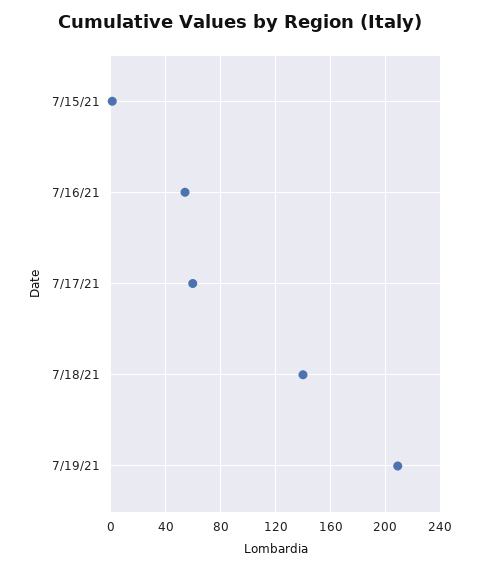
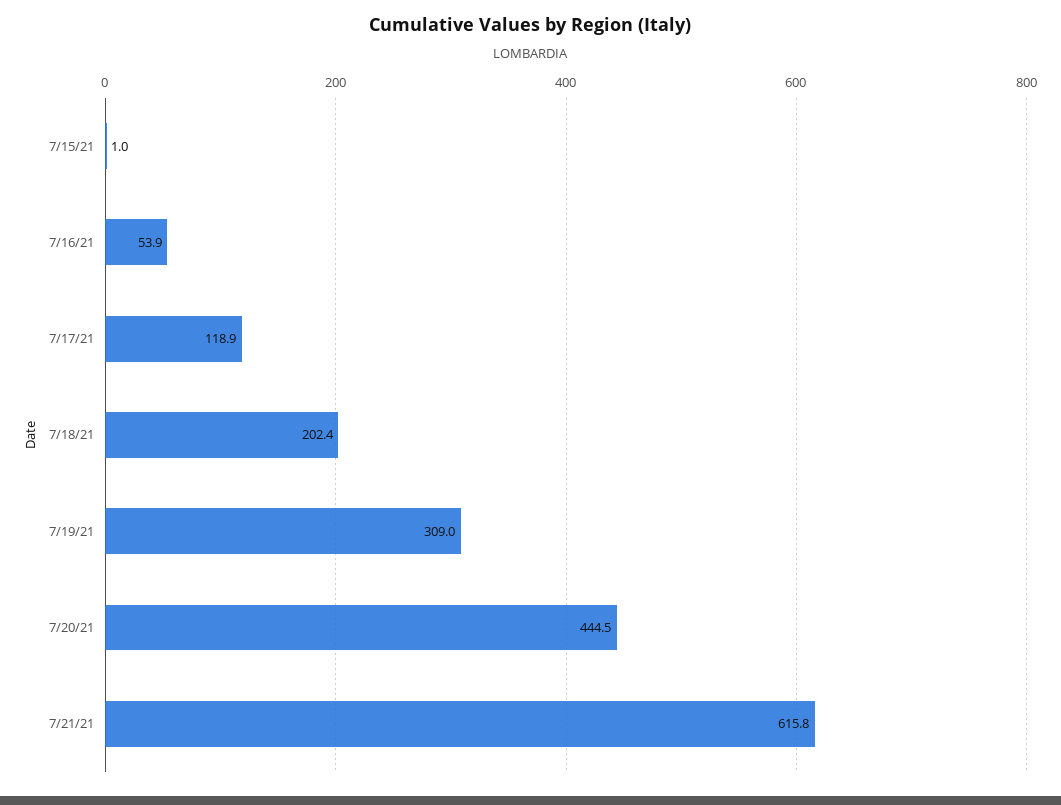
7/17/21: 60 -> 118.9
7/18/21: 140 -> 202.4
7/19/21: 210 -> 309
7/20/21: none -> 444.5
7/21/21: none -> 615.8

